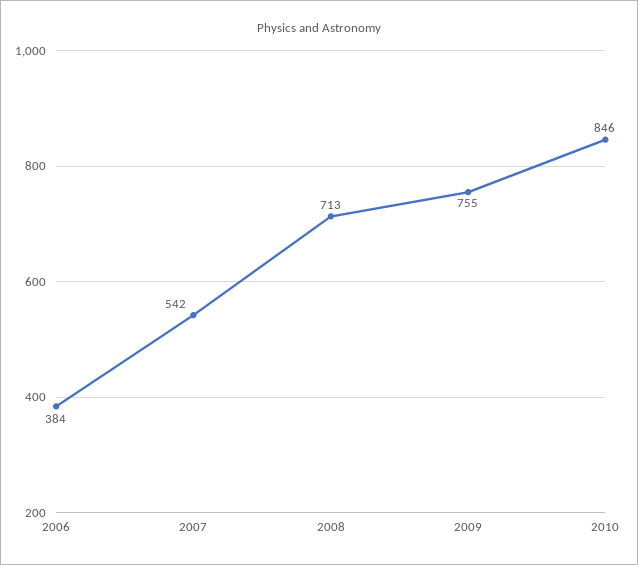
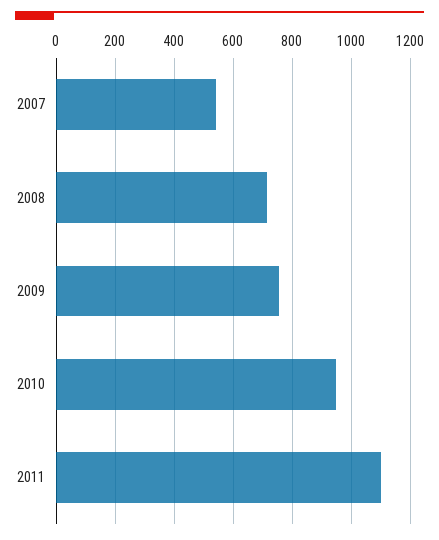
2006: 384 -> none
2010: 846 -> 950
2011: none -> 1100

